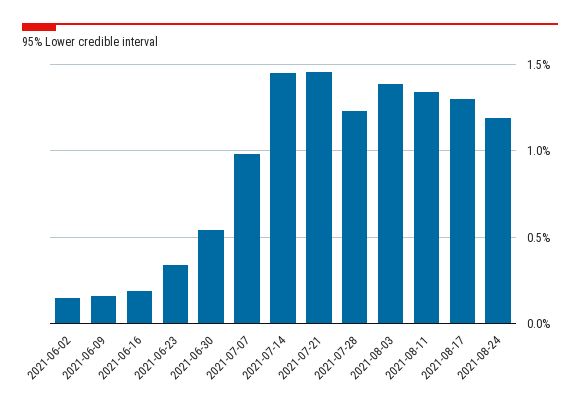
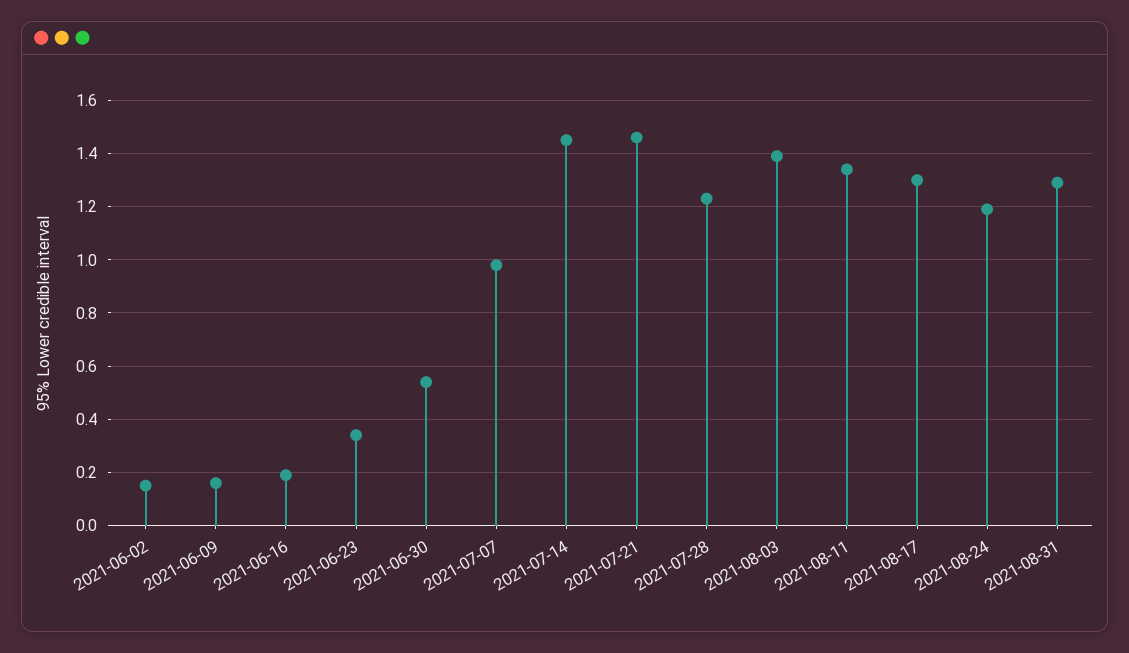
2021-08-31: none -> 1.3

